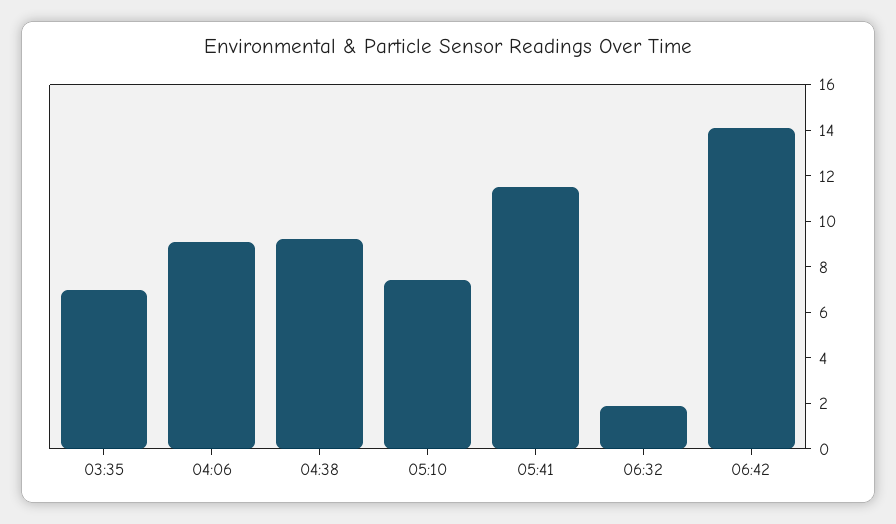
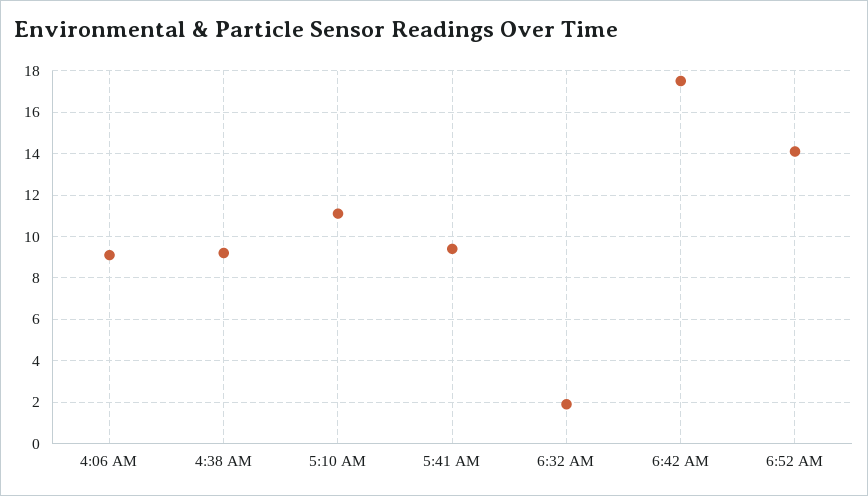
03:35: 7 -> none
05:10: 7.5 -> 11
05:41: 11.5 -> 9.5
06:42: 14 -> 17.5
6:52 AM: none -> 14

